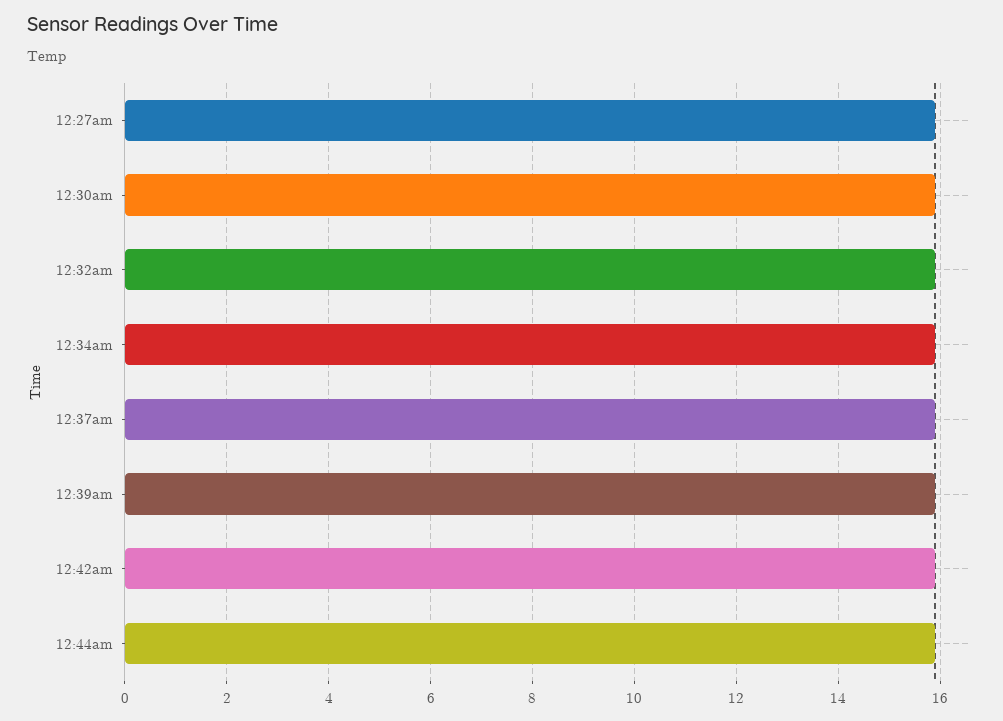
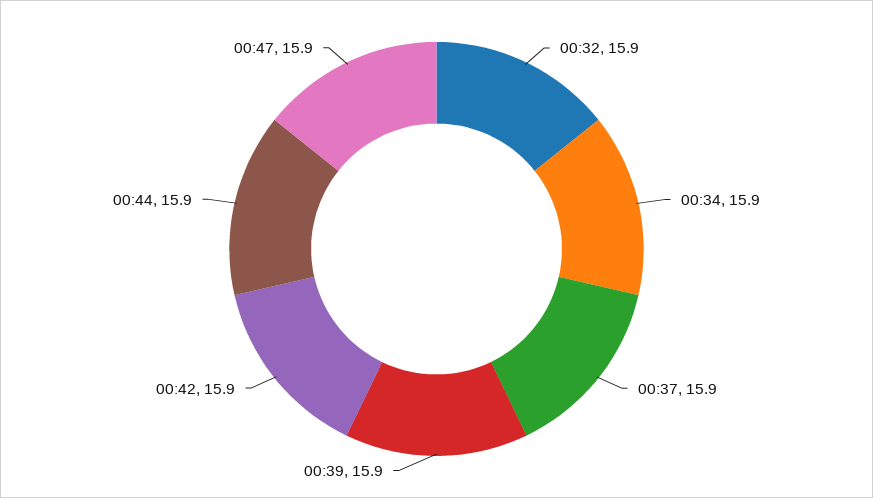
12:27am: 16 -> none
12:30am: 16 -> none
00:47: none -> 15.9

